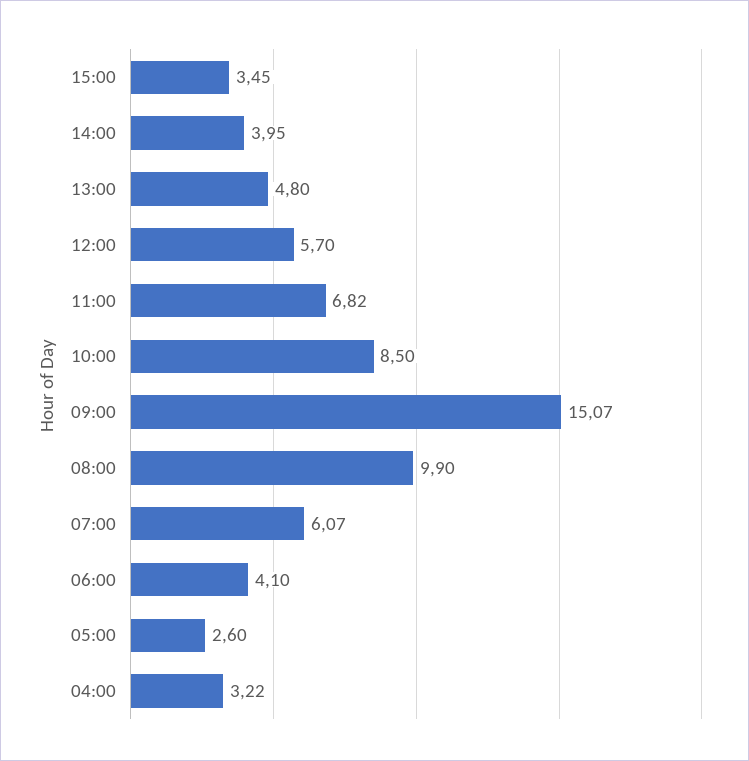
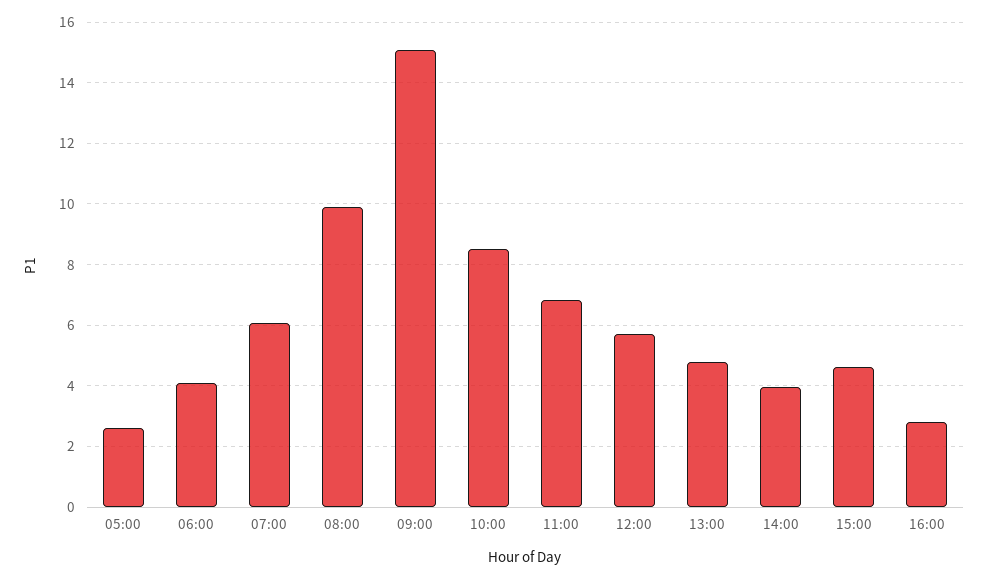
15:00: 3.45 -> 4.6
04:00: 3.22 -> none
16:00: none -> 2.8

